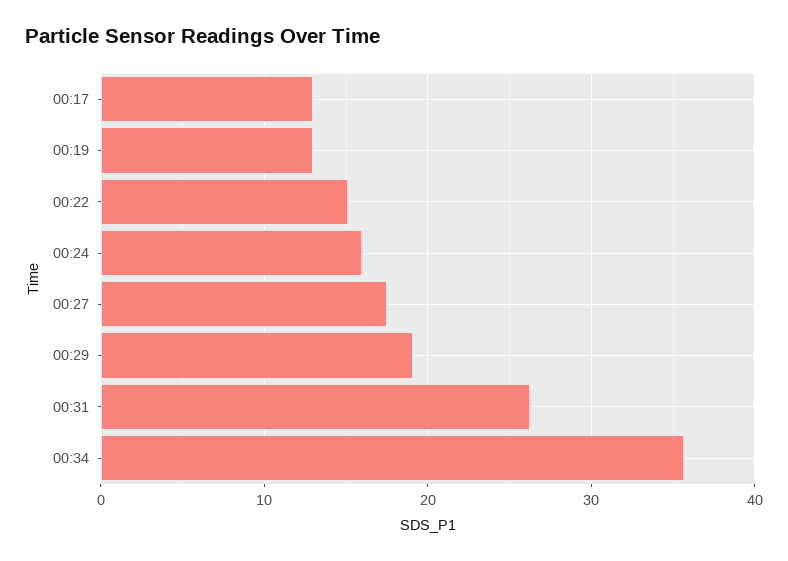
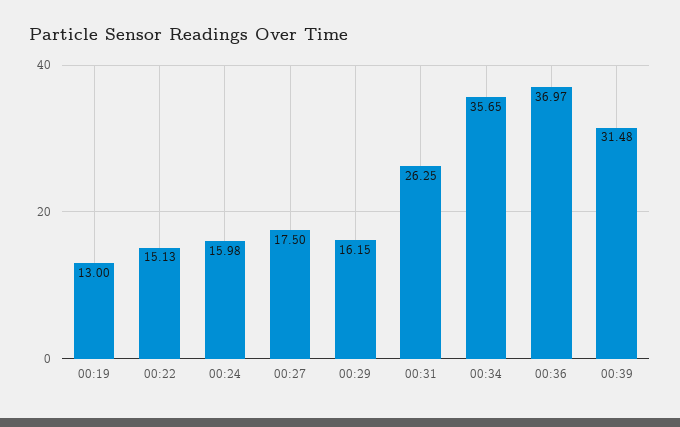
00:17: 13 -> none
00:29: 19 -> 16.15
00:36: none -> 36.97
00:39: none -> 31.48

